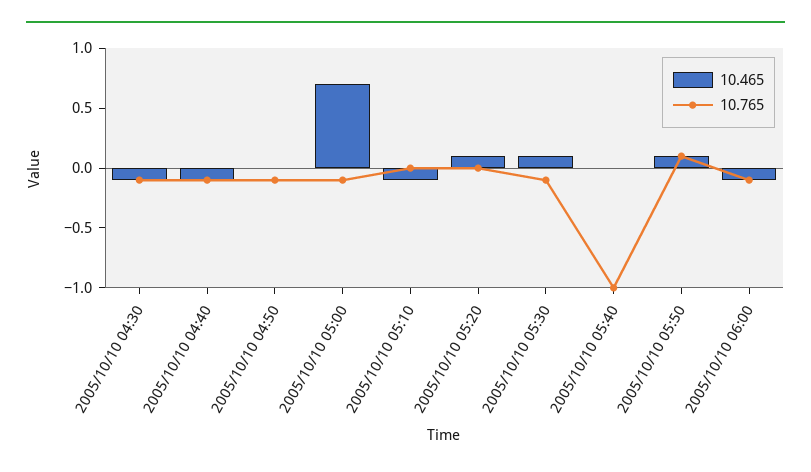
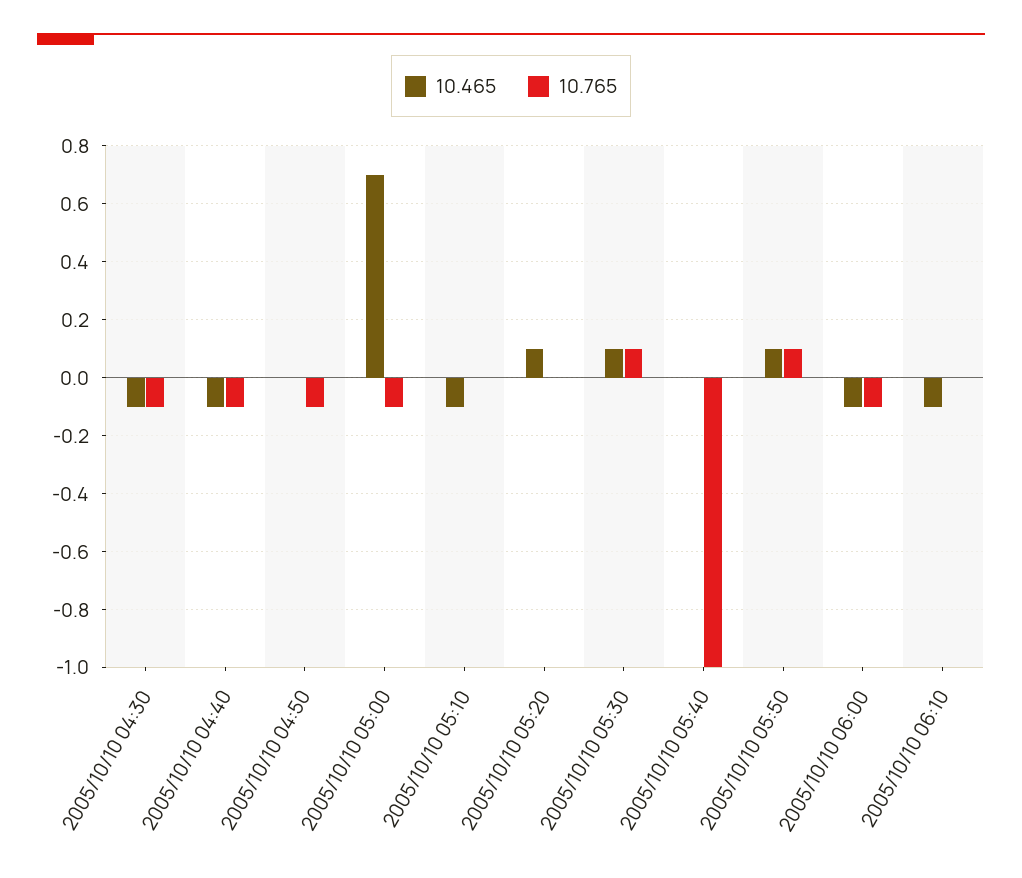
10.765, 2005/10/10 05:30: -0.1 -> 0.1
10.465, 2005/10/10 06:10: none -> -0.1
10.765, 2005/10/10 06:10: none -> 0

